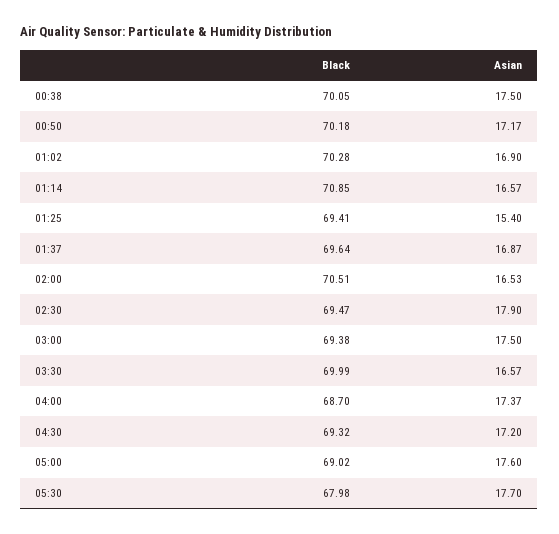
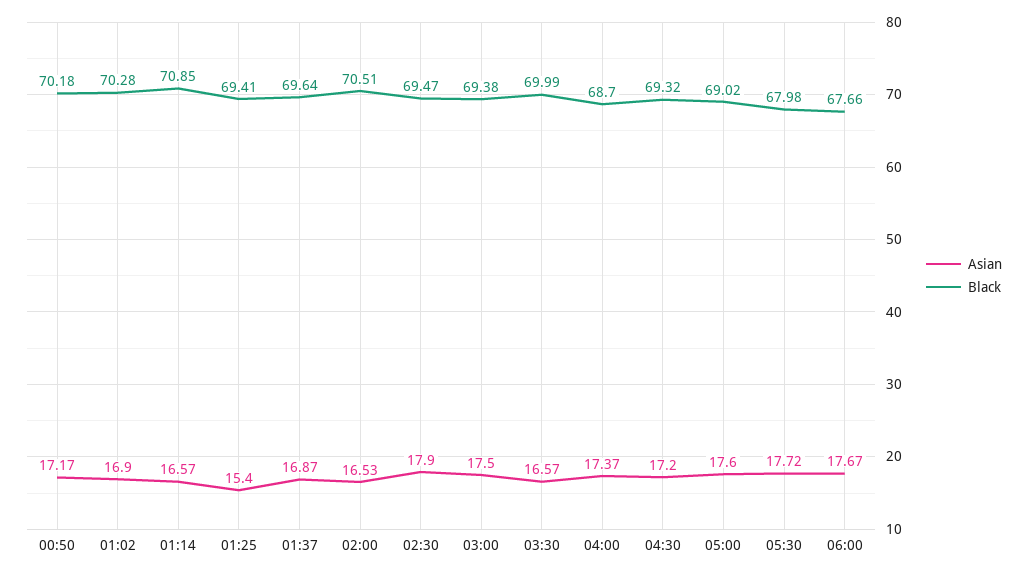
Black, 00:38: 70.05 -> none
Asian, 00:38: 17.5 -> none
Asian, 05:30: 17.7 -> 17.72
Asian, 06:00: none -> 17.67
Black, 06:00: none -> 67.66

